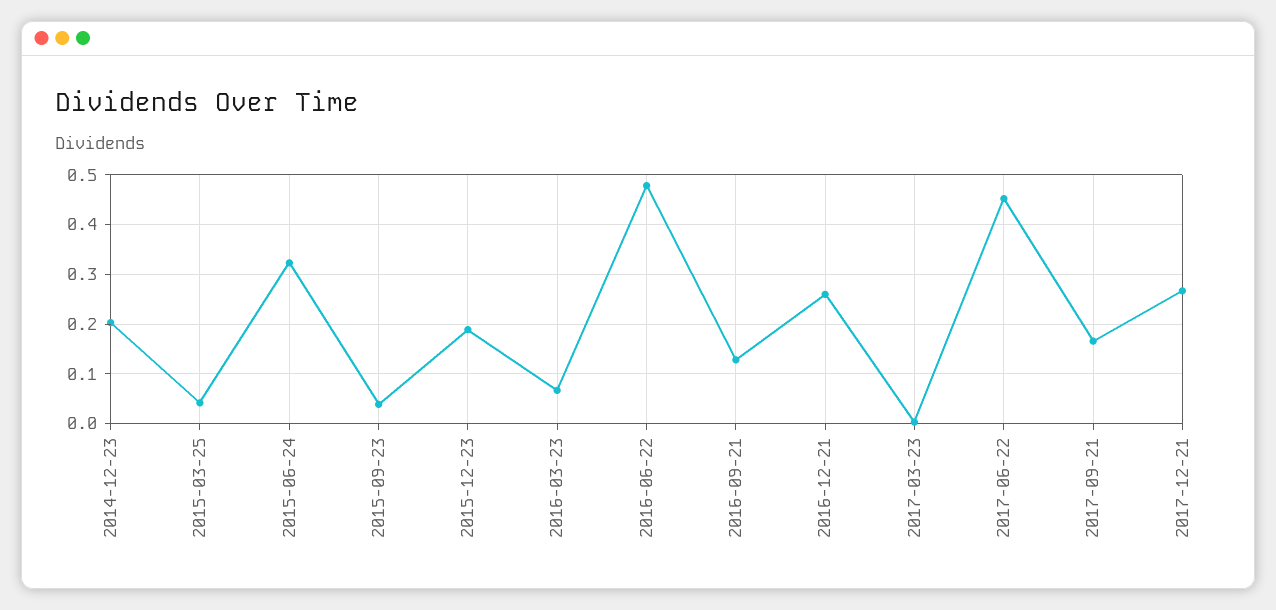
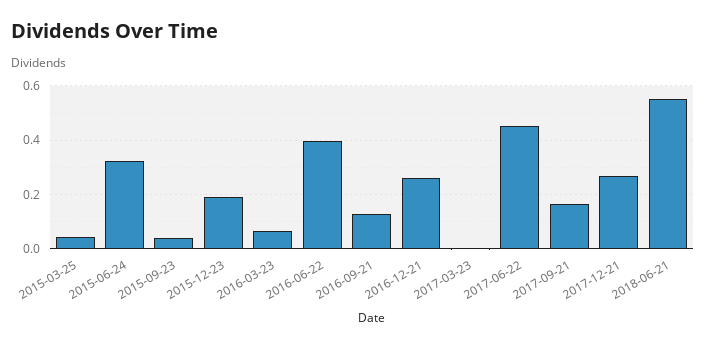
2014-12-23: 0.2 -> none
2016-06-22: 0.48 -> 0.4
2018-06-21: none -> 0.55

